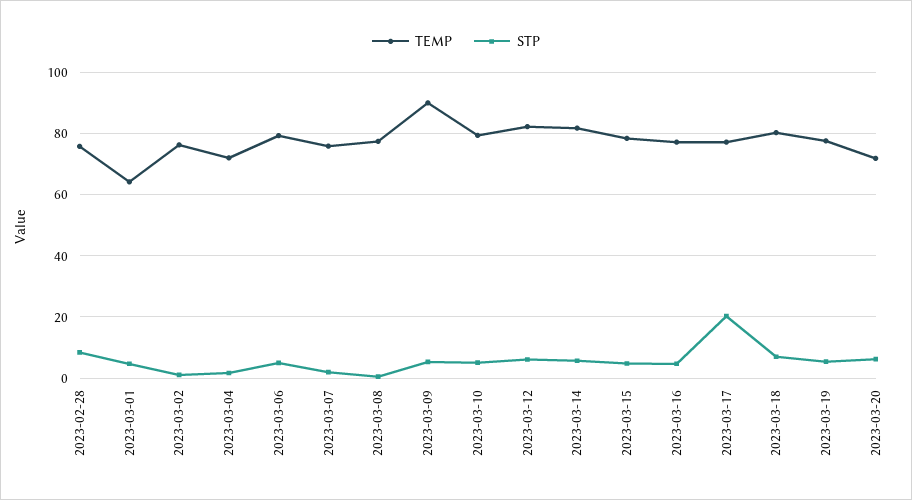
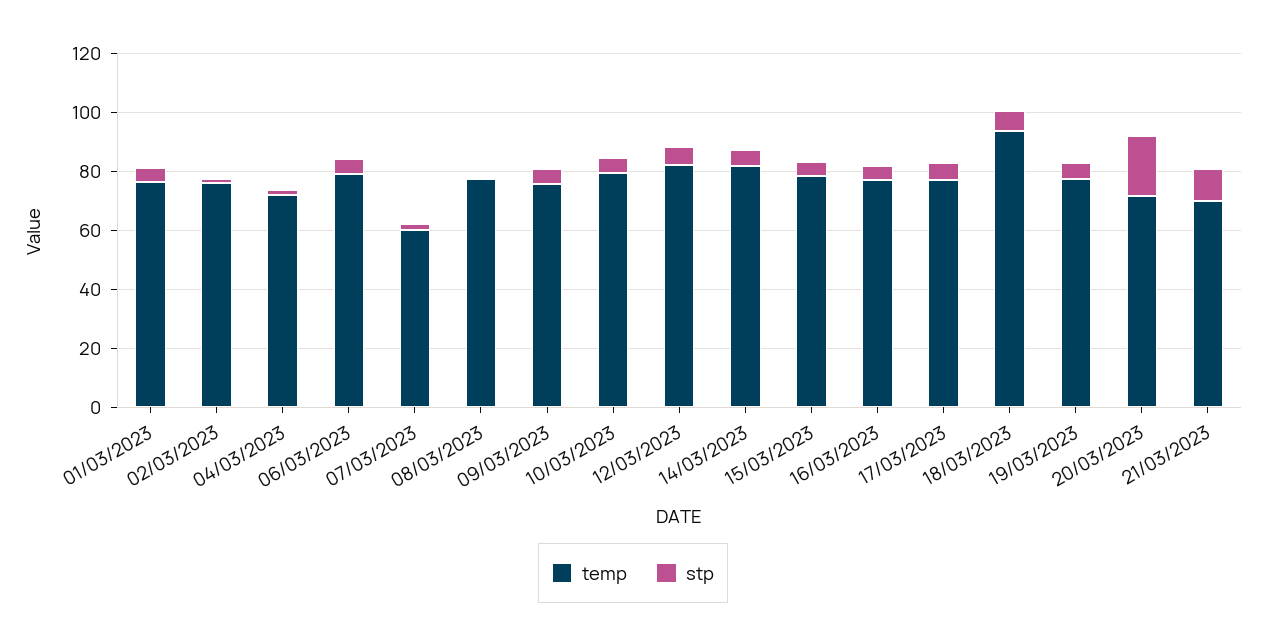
TEMP, 2023-02-28: 76 -> none
STP, 2023-02-28: 8 -> none
TEMP, 2023-03-01: 64 -> 75
TEMP, 2023-03-07: 76 -> 60
TEMP, 2023-03-09: 90 -> 75
STP, 2023-03-17: 20 -> 5
TEMP, 2023-03-18: 80 -> 95
STP, 2023-03-20: 6 -> 20
TEMP, 21/03/2023: none -> 70
STP, 21/03/2023: none -> 10

